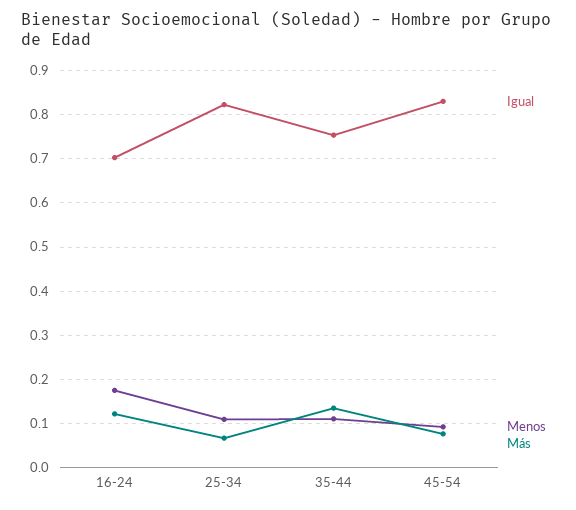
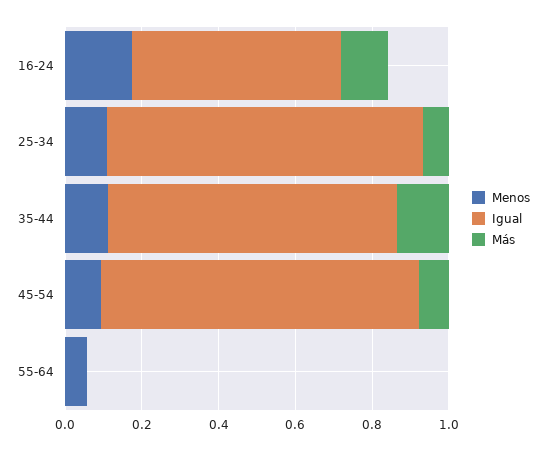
Igual, 16-24: 0.7 -> 0.55
Menos, 55-64: none -> 0.05
Igual, 55-64: none -> 0
Más, 55-64: none -> 0

